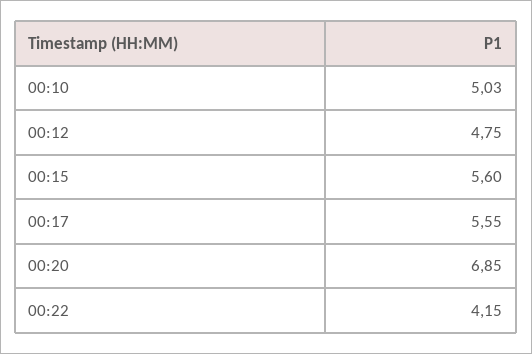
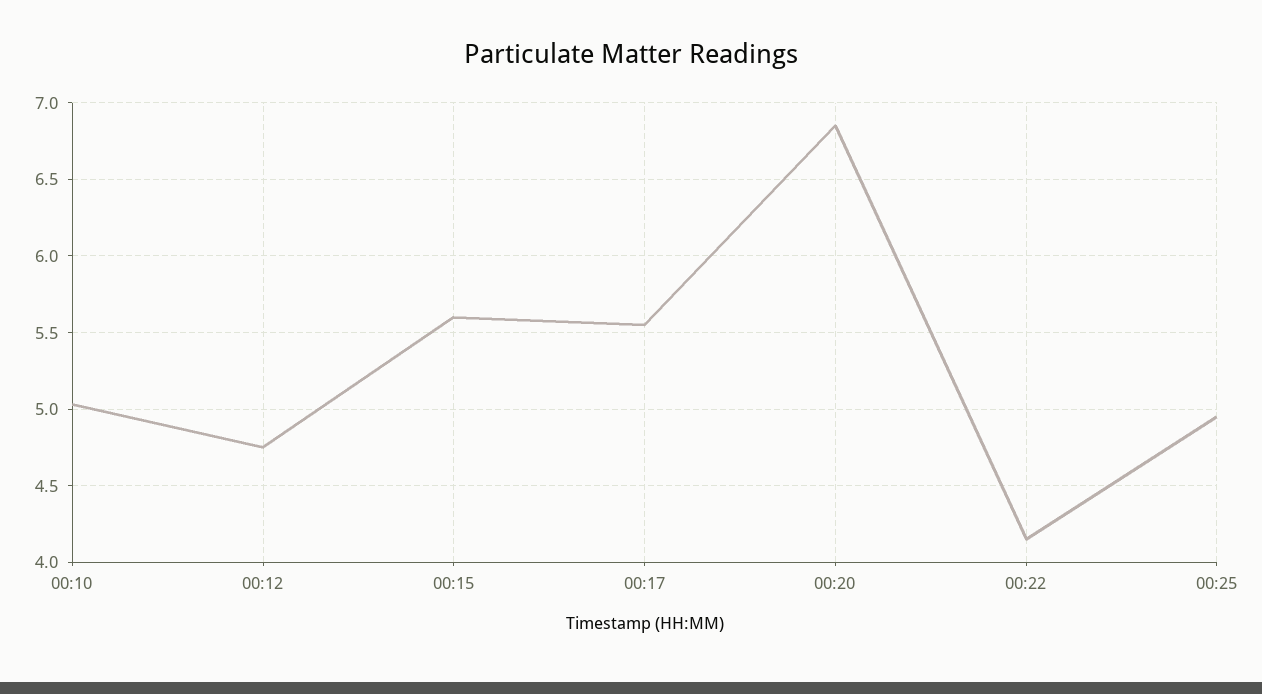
00:25: none -> 4.95

